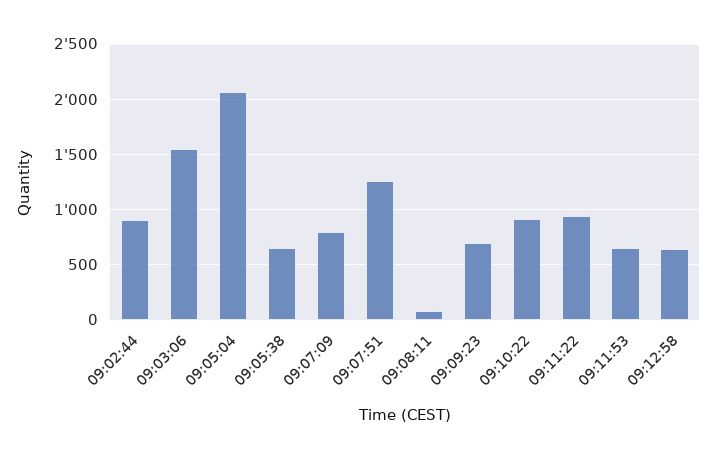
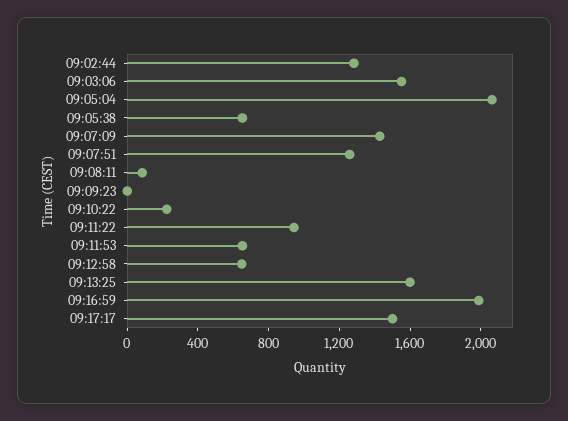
09:02:44: 900 -> 1300
09:07:09: 800 -> 1400
09:09:23: 700 -> 0
09:10:22: 900 -> 200
09:13:25: none -> 1600
09:16:59: none -> 2000
09:17:17: none -> 1500

